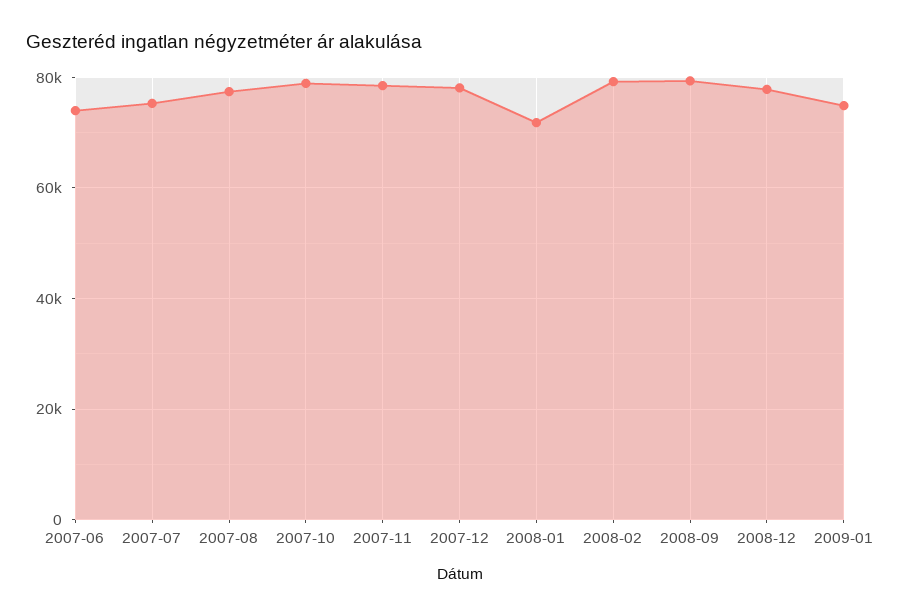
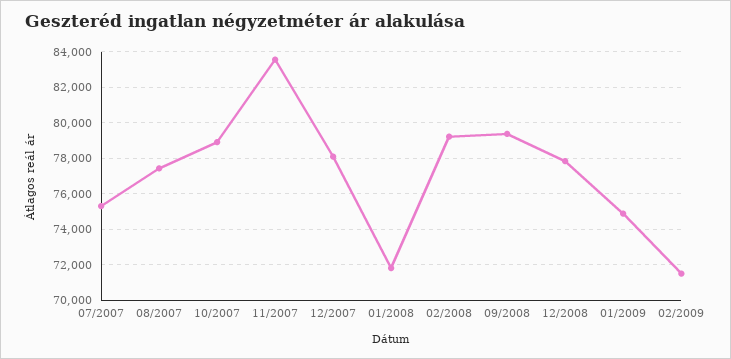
2007-06: 74000 -> none
2007-11: 78000 -> 83500
02/2009: none -> 71500

